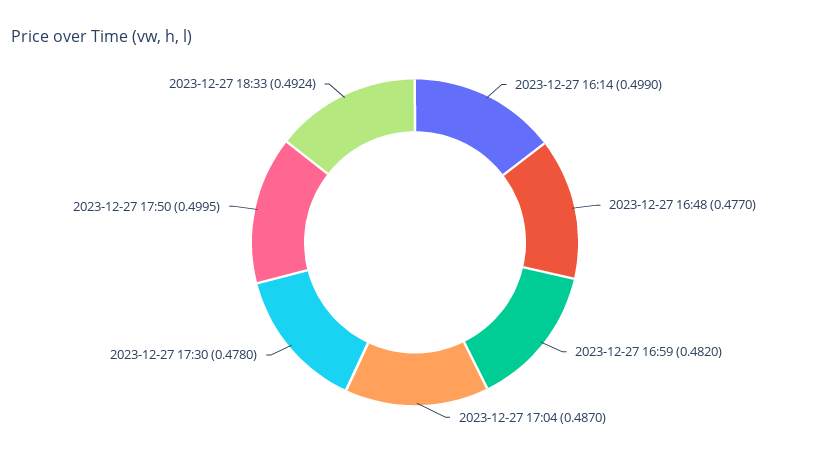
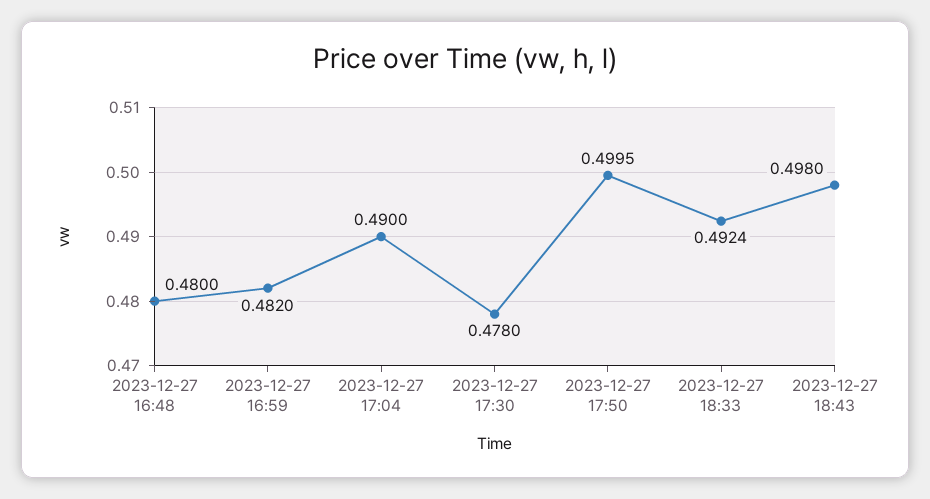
2023-12-27 16:14: 0.499 -> none
2023-12-27 16:48: 0.477 -> 0.48
2023-12-27 17:04: 0.487 -> 0.49
2023-12-27 18:43: none -> 0.498

